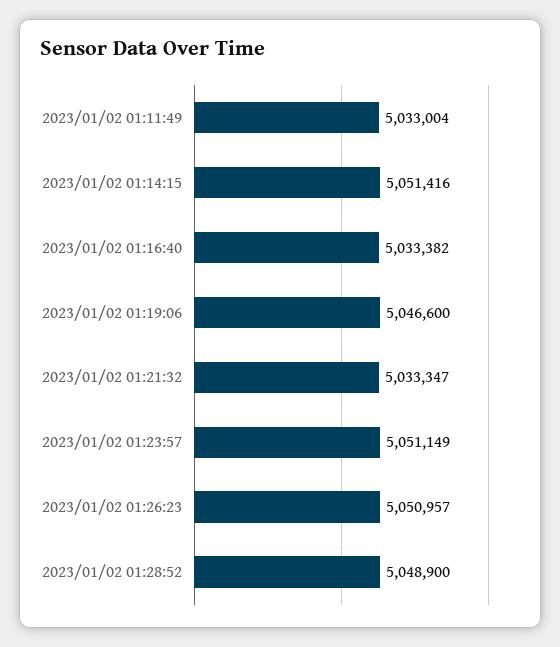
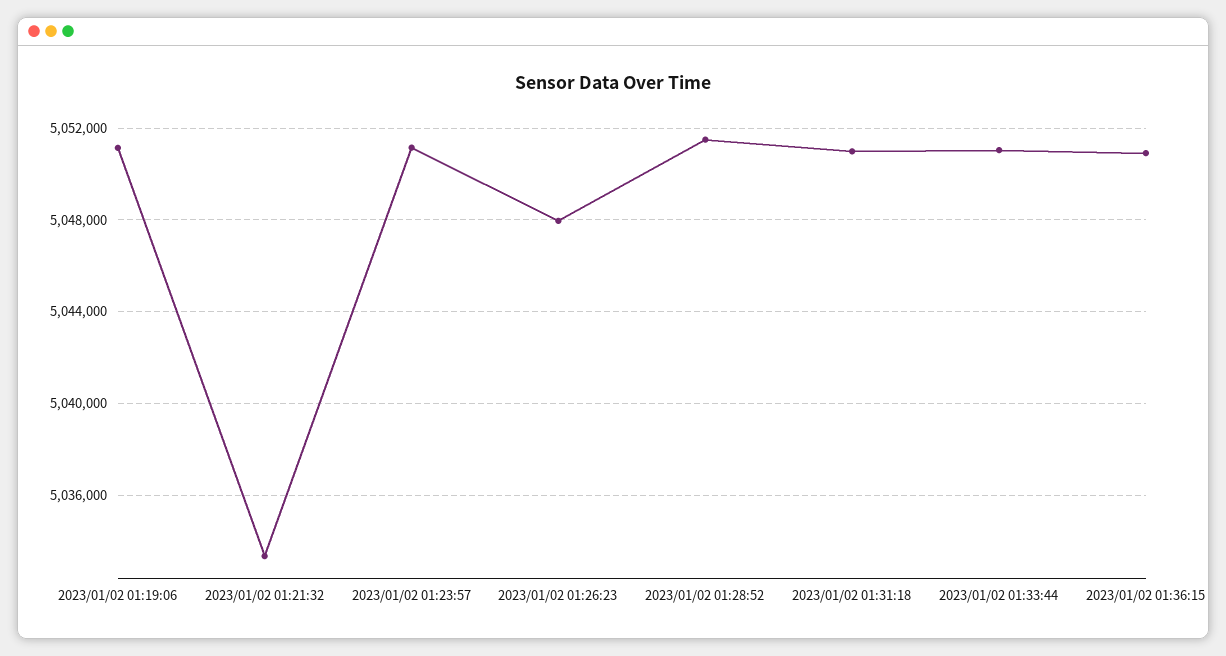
2023/01/02 01:11:49: 5033004 -> none
2023/01/02 01:14:15: 5051416 -> none
2023/01/02 01:16:40: 5033382 -> none
2023/01/02 01:19:06: 5046600 -> 5051000
2023/01/02 01:26:23: 5050957 -> 5048000
2023/01/02 01:28:52: 5048900 -> 5051500
2023/01/02 01:31:18: none -> 5051000
2023/01/02 01:33:44: none -> 5051000
2023/01/02 01:36:15: none -> 5051000

